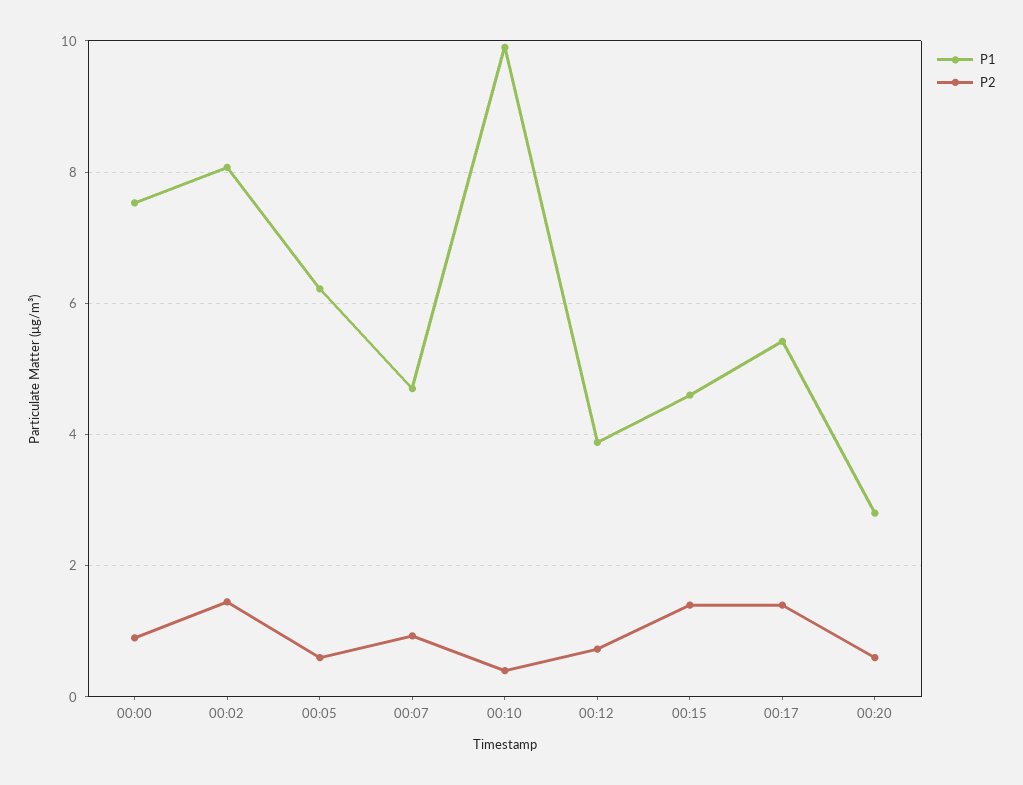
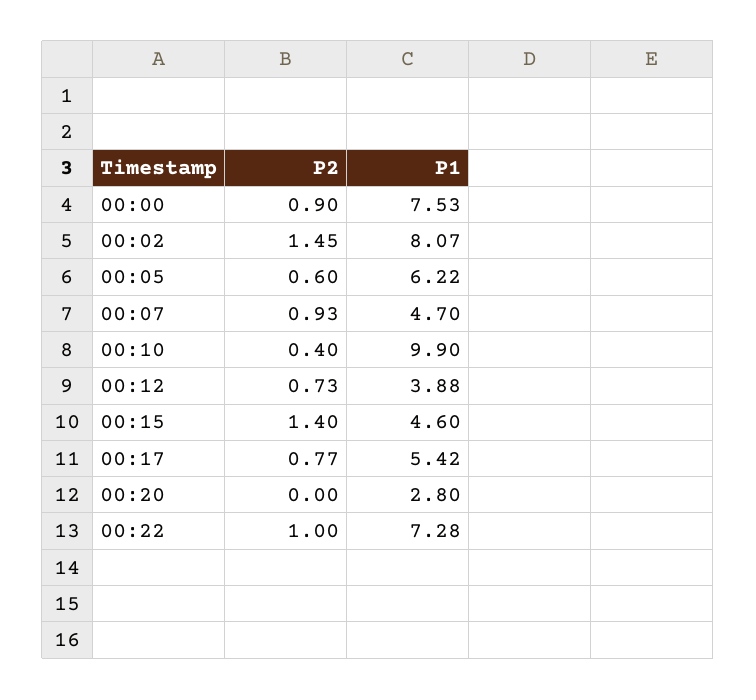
P2, 00:17: 1.4 -> 0.77
P2, 00:20: 0.6 -> 0
P2, 00:22: none -> 1
P1, 00:22: none -> 7.28

